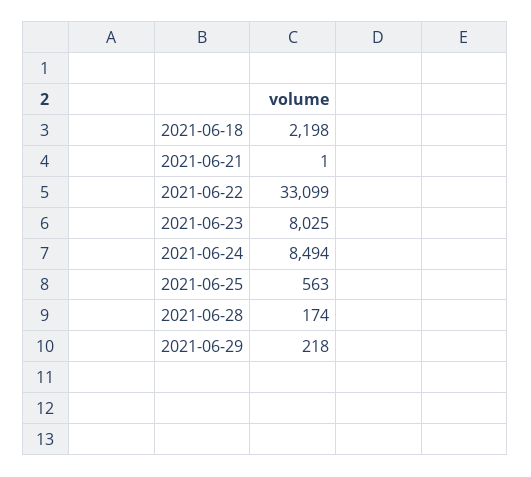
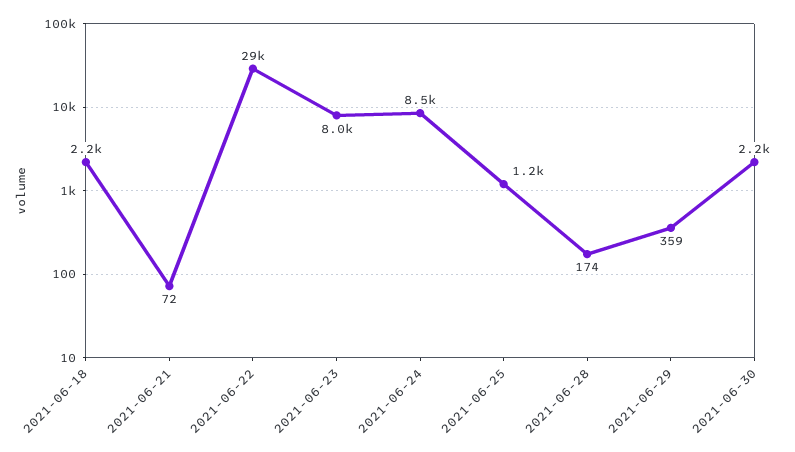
2021-06-21: 1 -> 72
2021-06-22: 33099 -> 29000
2021-06-25: 563 -> 1200
2021-06-29: 218 -> 359
2021-06-30: none -> 2200

